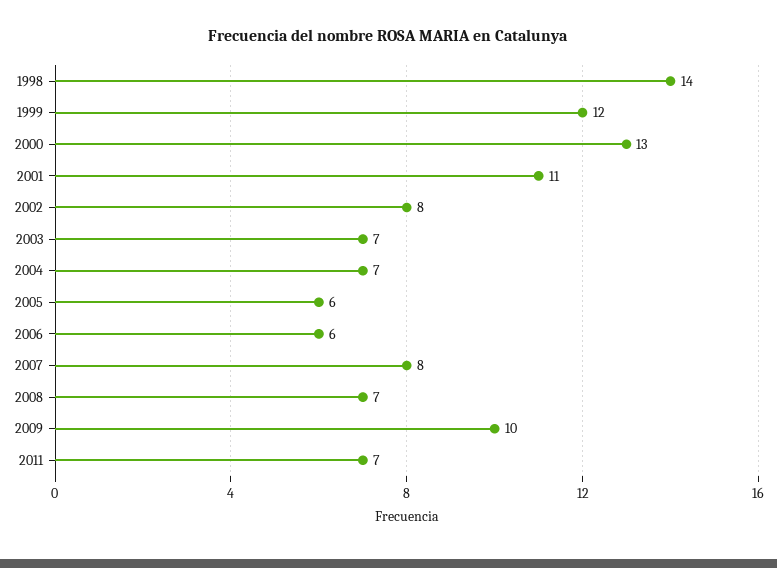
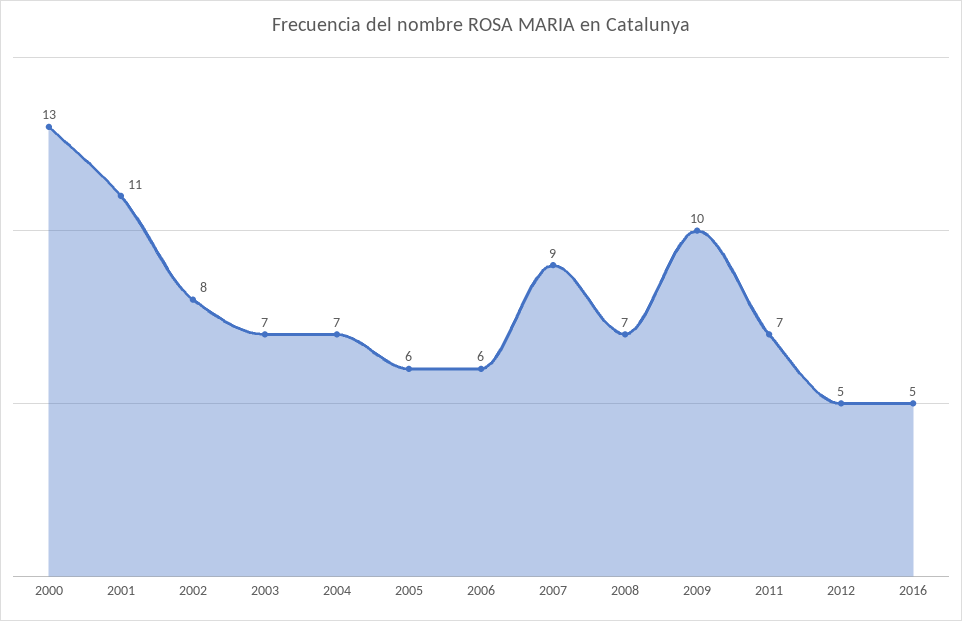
1998: 14 -> none
1999: 12 -> none
2007: 8 -> 9
2012: none -> 5
2016: none -> 5

